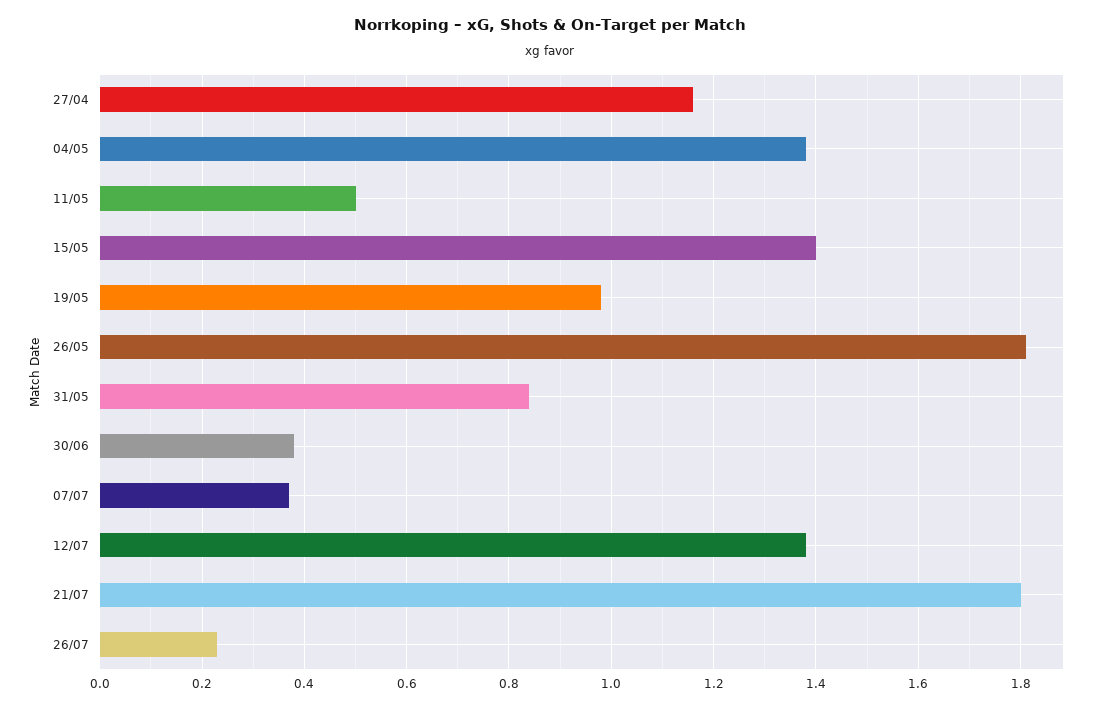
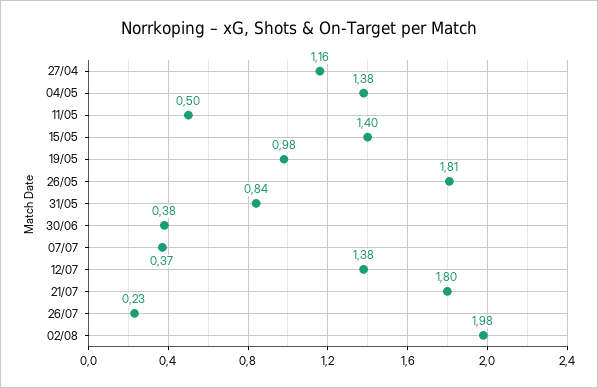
02/08: none -> 1.98

